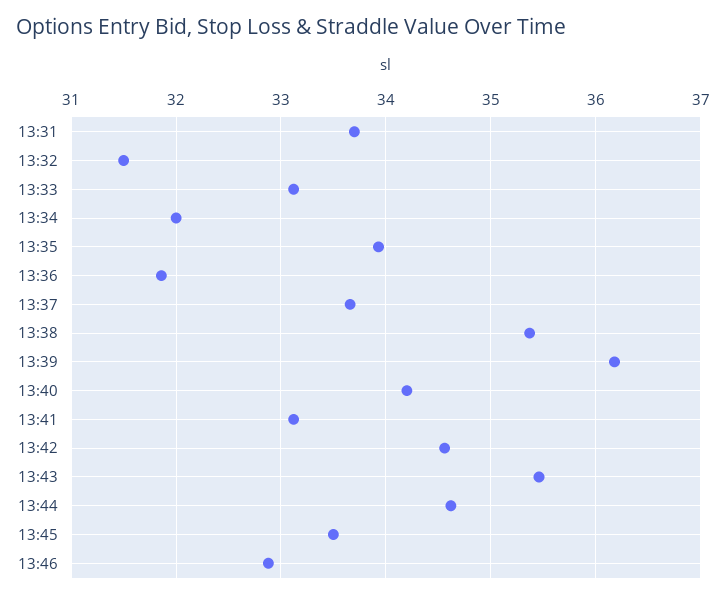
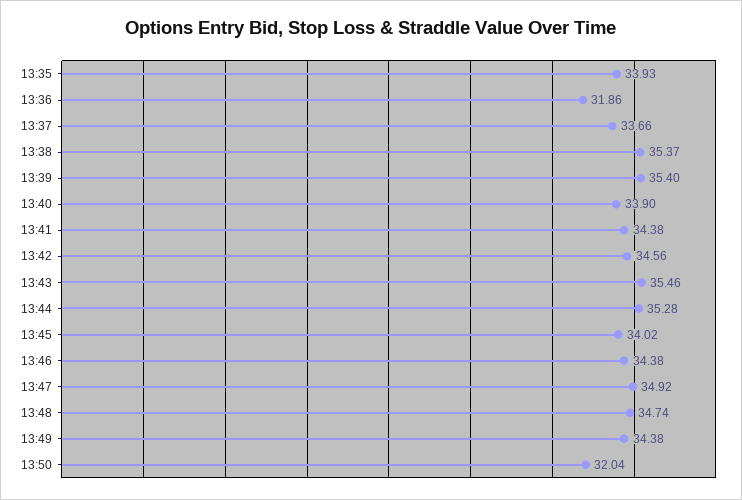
13:31: 33.7 -> none
13:32: 31.5 -> none
13:33: 33.1 -> none
13:34: 32 -> none
13:39: 36.2 -> 35.4
13:40: 34.2 -> 33.9
13:41: 33.1 -> 34.38
13:44: 34.6 -> 35.28
13:45: 33.5 -> 34.02
13:46: 32.9 -> 34.38
13:47: none -> 34.92
13:48: none -> 34.74
13:49: none -> 34.38
13:50: none -> 32.04

